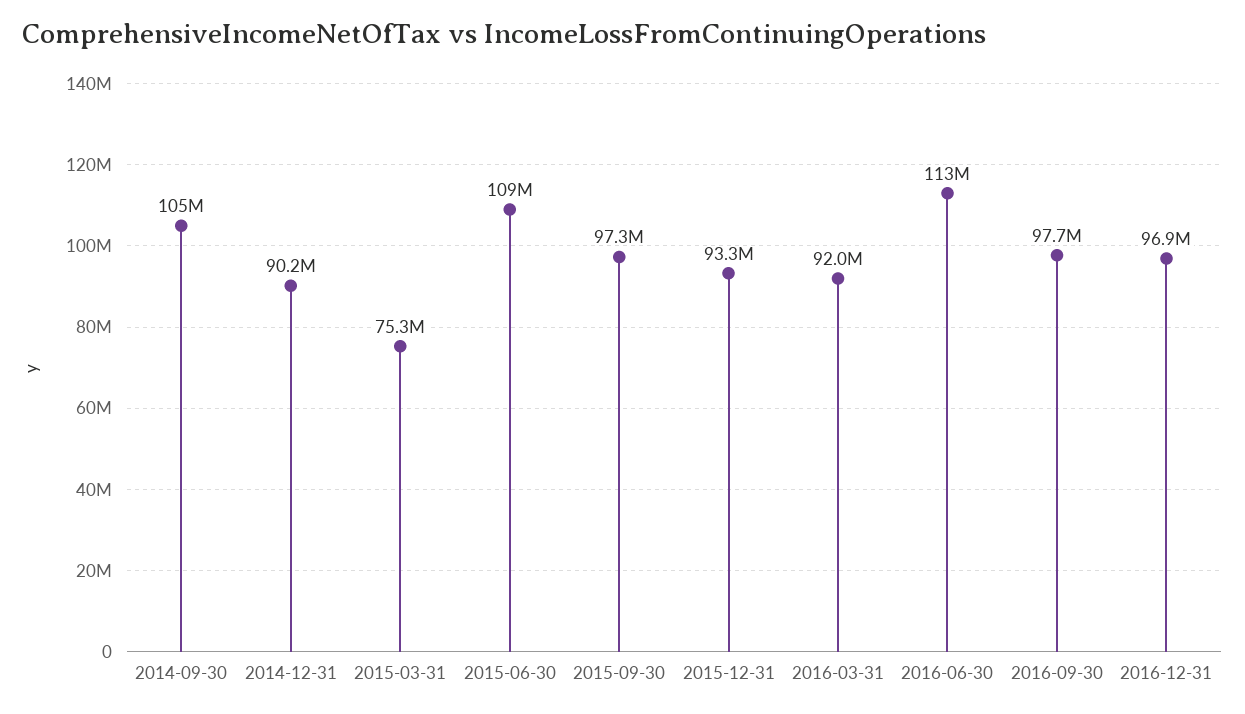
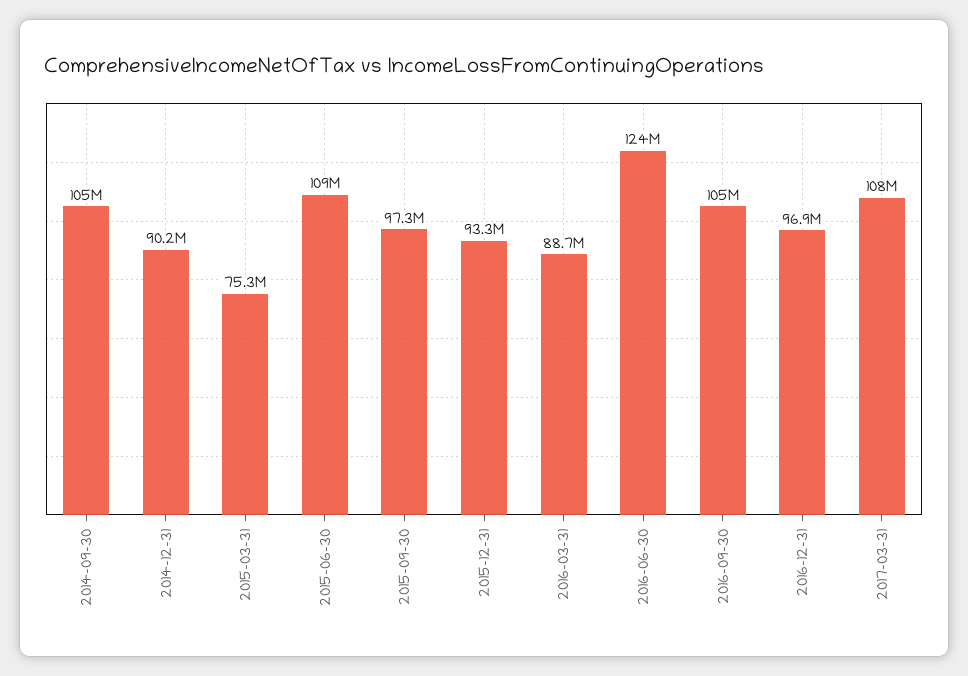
2016-03-31: 92000000 -> 88700000
2016-06-30: 113000000 -> 124000000
2016-09-30: 97700000 -> 105000000
2017-03-31: none -> 108000000

